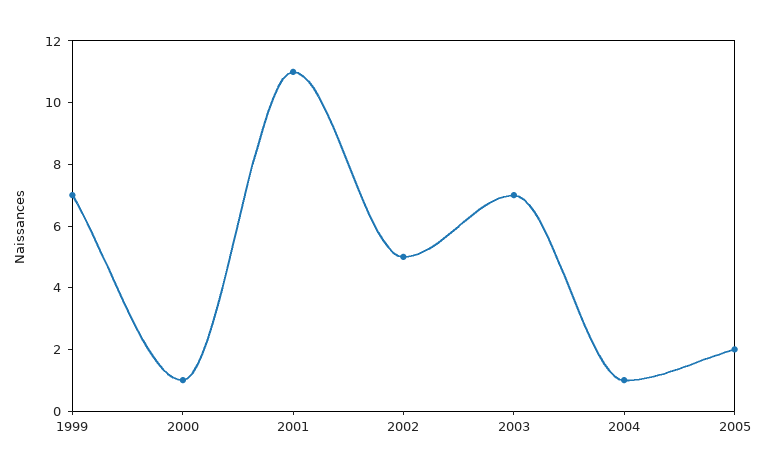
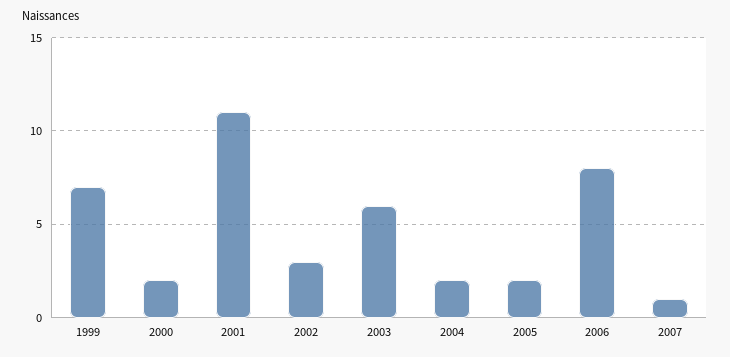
2000: 1 -> 2
2002: 5 -> 3
2003: 7 -> 6
2004: 1 -> 2
2006: none -> 8
2007: none -> 1

